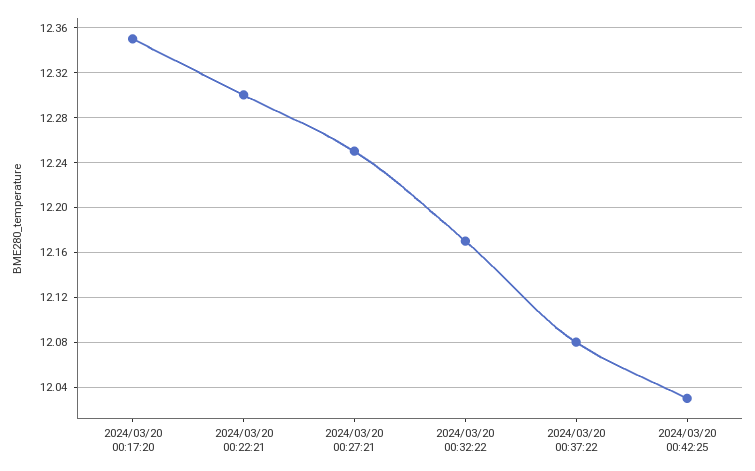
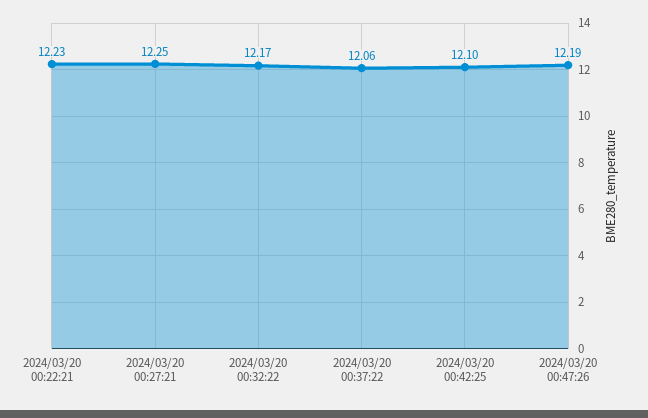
2024/03/20 00:17:20: 12.35 -> none
2024/03/20 00:22:21: 12.3 -> 12.23
2024/03/20 00:37:22: 12.08 -> 12.06
2024/03/20 00:42:25: 12.03 -> 12.1
2024/03/20 00:47:26: none -> 12.19

